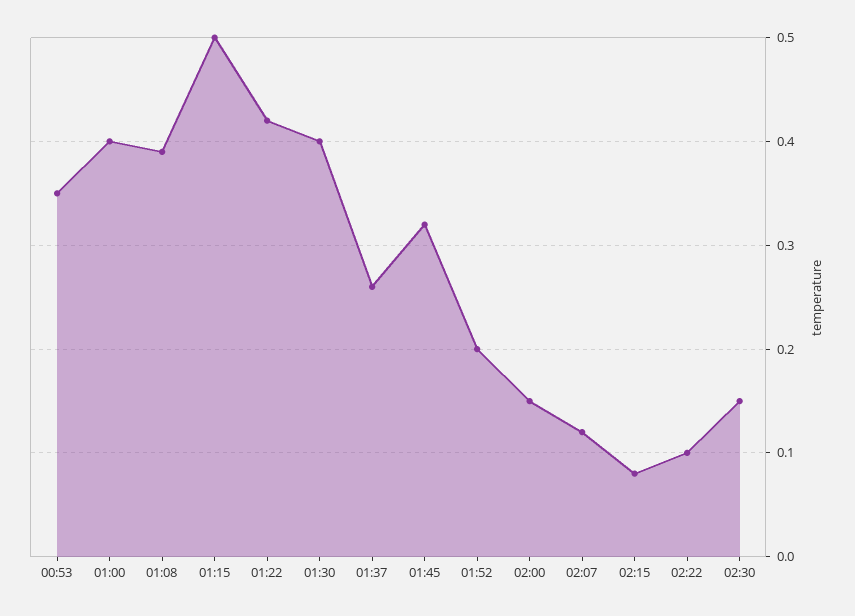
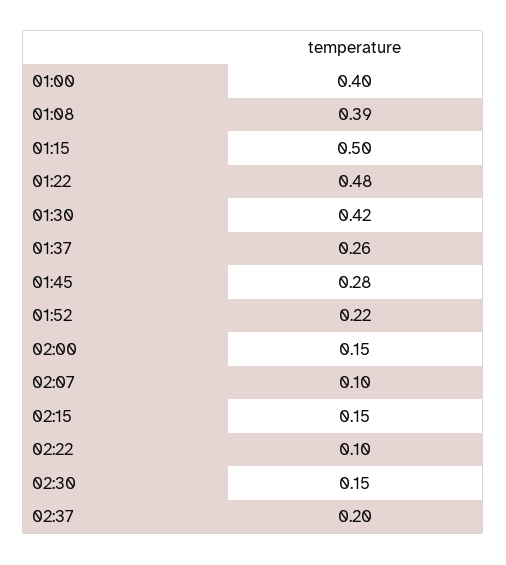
00:53: 0.35 -> none
01:22: 0.42 -> 0.48
01:30: 0.4 -> 0.42
01:45: 0.32 -> 0.28
01:52: 0.2 -> 0.22
02:07: 0.12 -> 0.1
02:15: 0.08 -> 0.15
02:37: none -> 0.2

